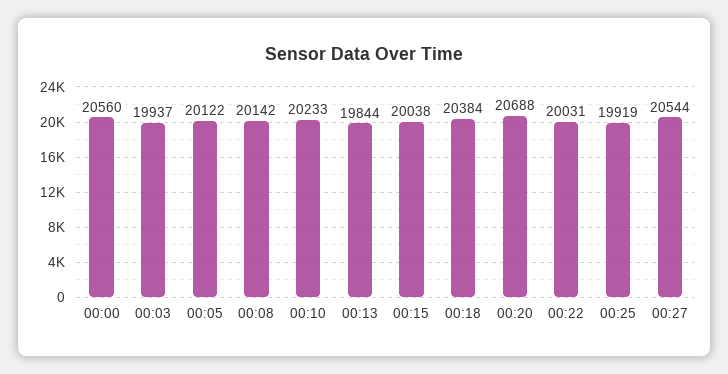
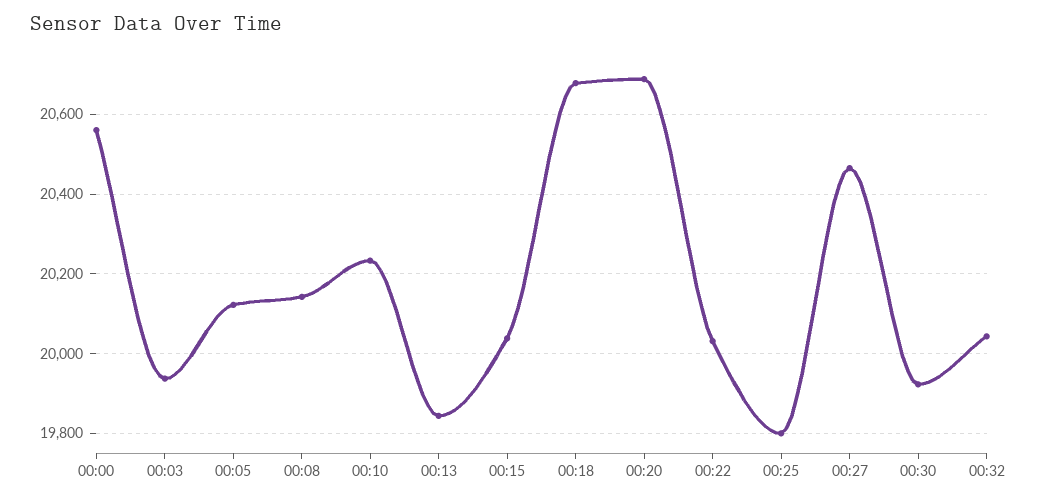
00:18: 20384 -> 20680
00:25: 19919 -> 19800
00:27: 20544 -> 20460
00:30: none -> 19920
00:32: none -> 20040

